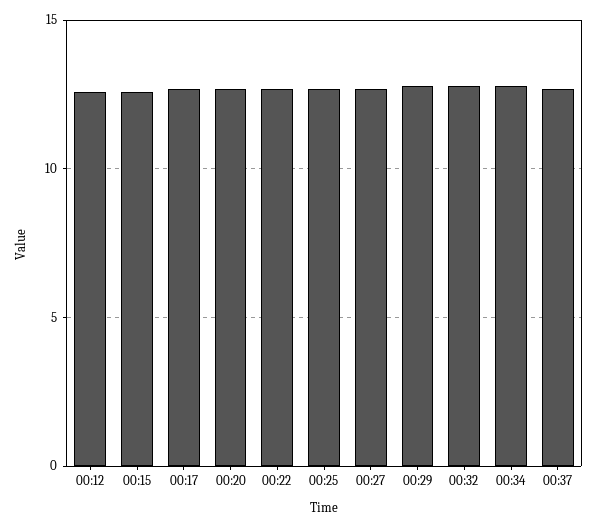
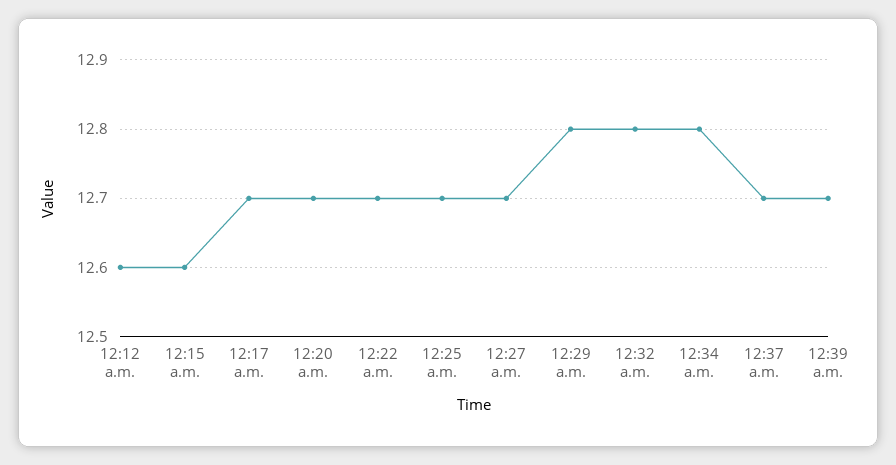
12:39 a.m.: none -> 12.7

